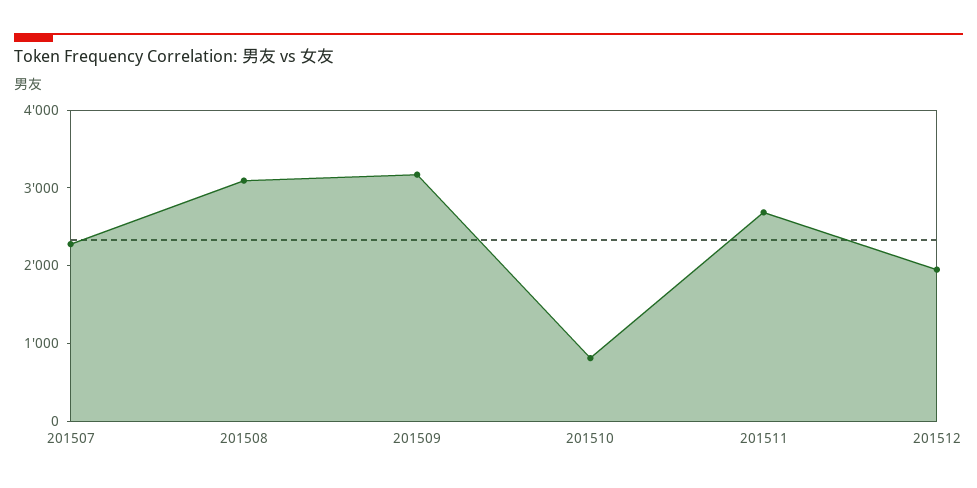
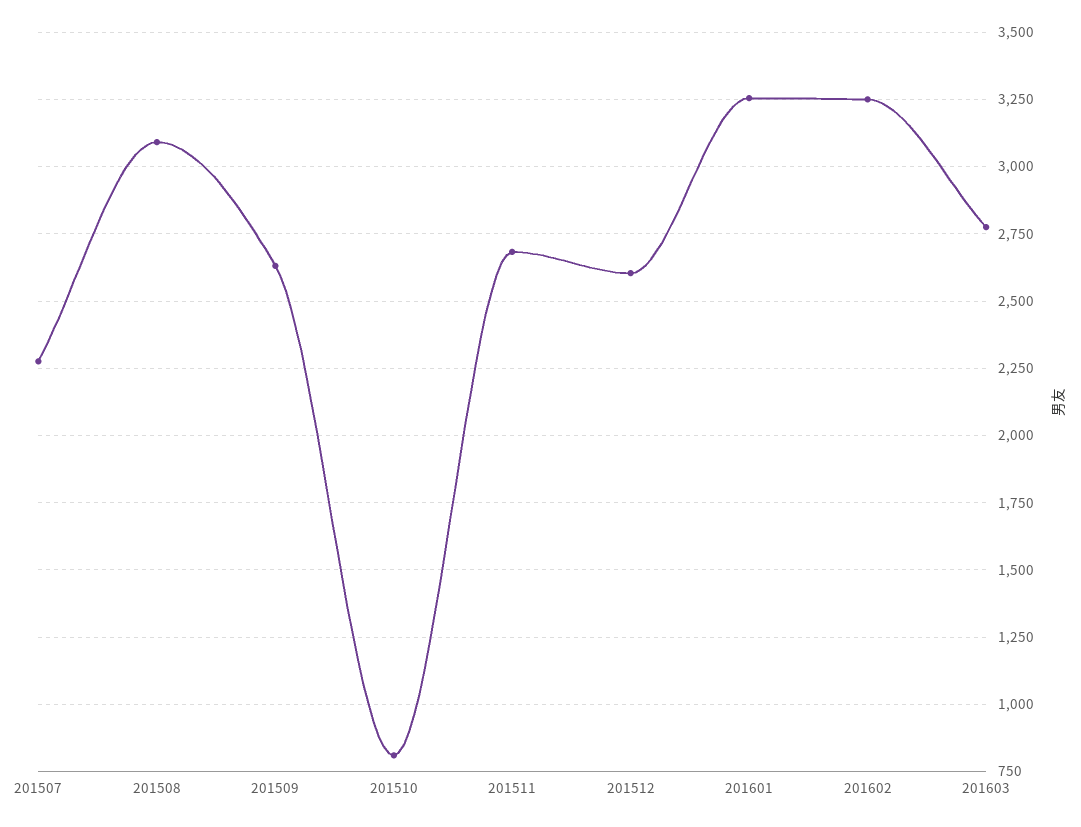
201509: 3200 -> 2625
201512: 2000 -> 2600
201601: none -> 3250
201602: none -> 3250
201603: none -> 2775

